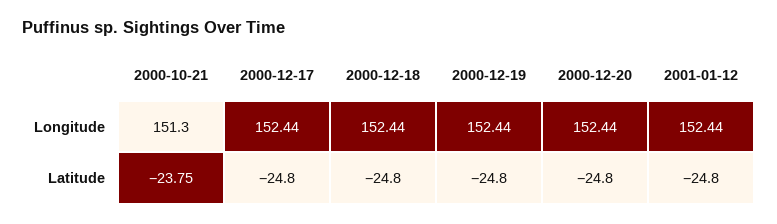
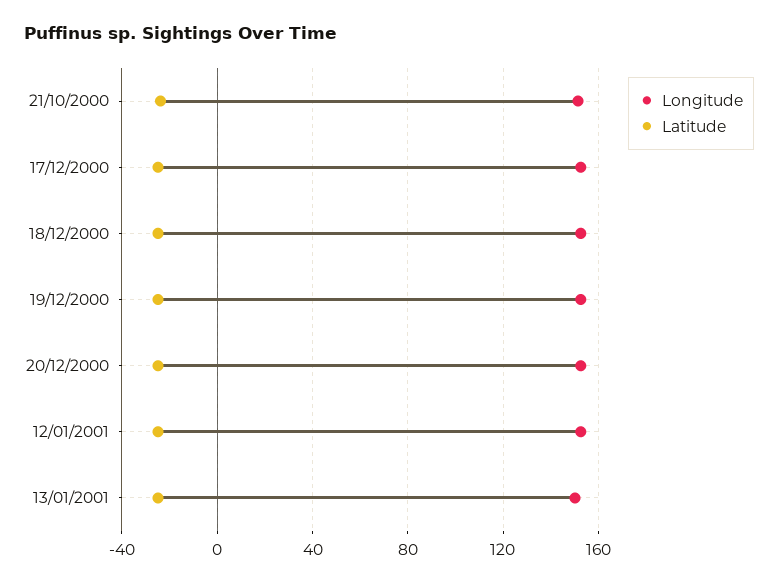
Longitude, 13/01/2001: none -> 150
Latitude, 13/01/2001: none -> -25

